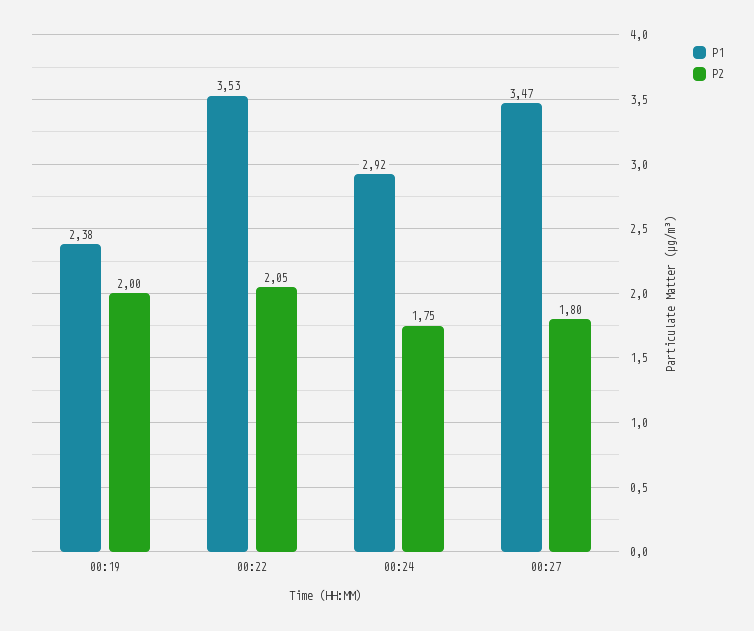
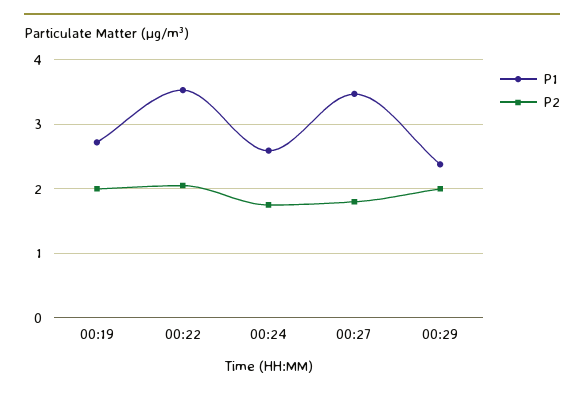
P1, 00:19: 2.38 -> 2.7
P1, 00:24: 2.92 -> 2.6
P1, 00:29: none -> 2.4
P2, 00:29: none -> 2

